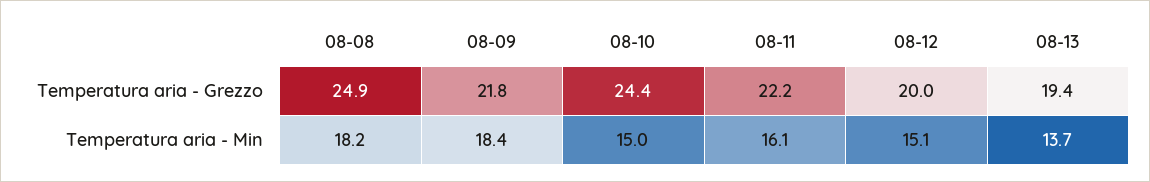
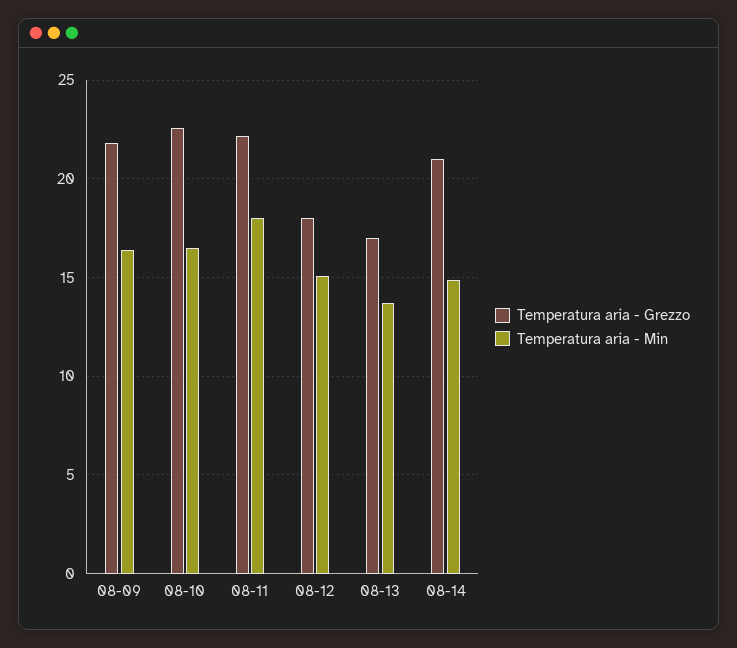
Temperatura aria - Grezzo, 08-08: 24.9 -> none
Temperatura aria - Grezzo, 08-10: 24.4 -> 22.5
Temperatura aria - Grezzo, 08-12: 20 -> 18
Temperatura aria - Grezzo, 08-13: 19.4 -> 17
Temperatura aria - Min, 08-08: 18.2 -> none
Temperatura aria - Min, 08-09: 18.4 -> 16.5
Temperatura aria - Min, 08-10: 15 -> 16.5
Temperatura aria - Min, 08-11: 16.1 -> 18
Temperatura aria - Grezzo, 08-14: none -> 21
Temperatura aria - Min, 08-14: none -> 15

